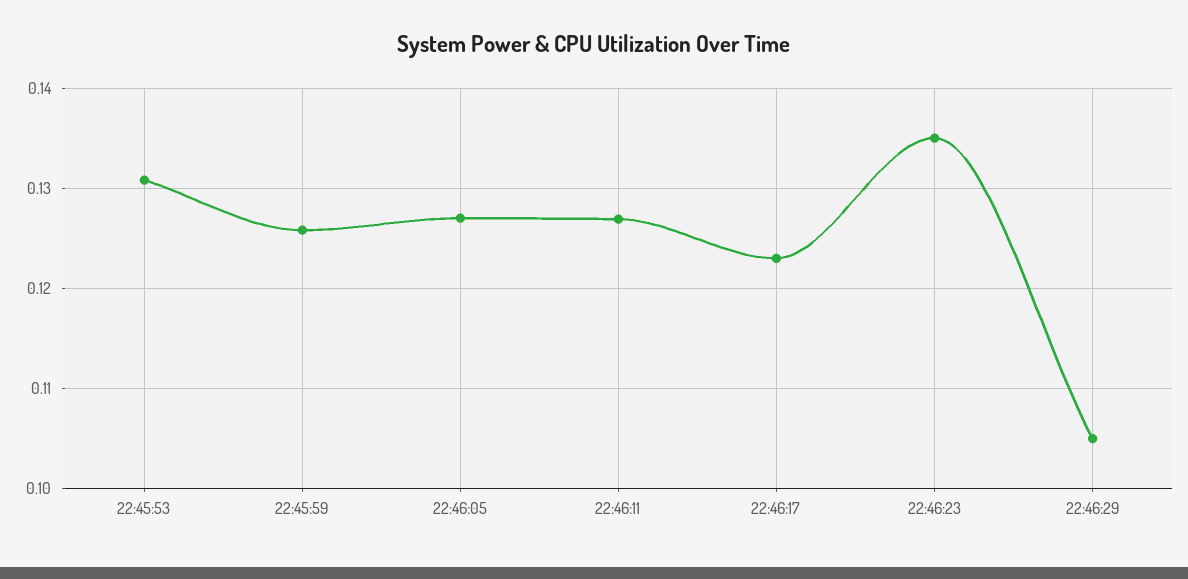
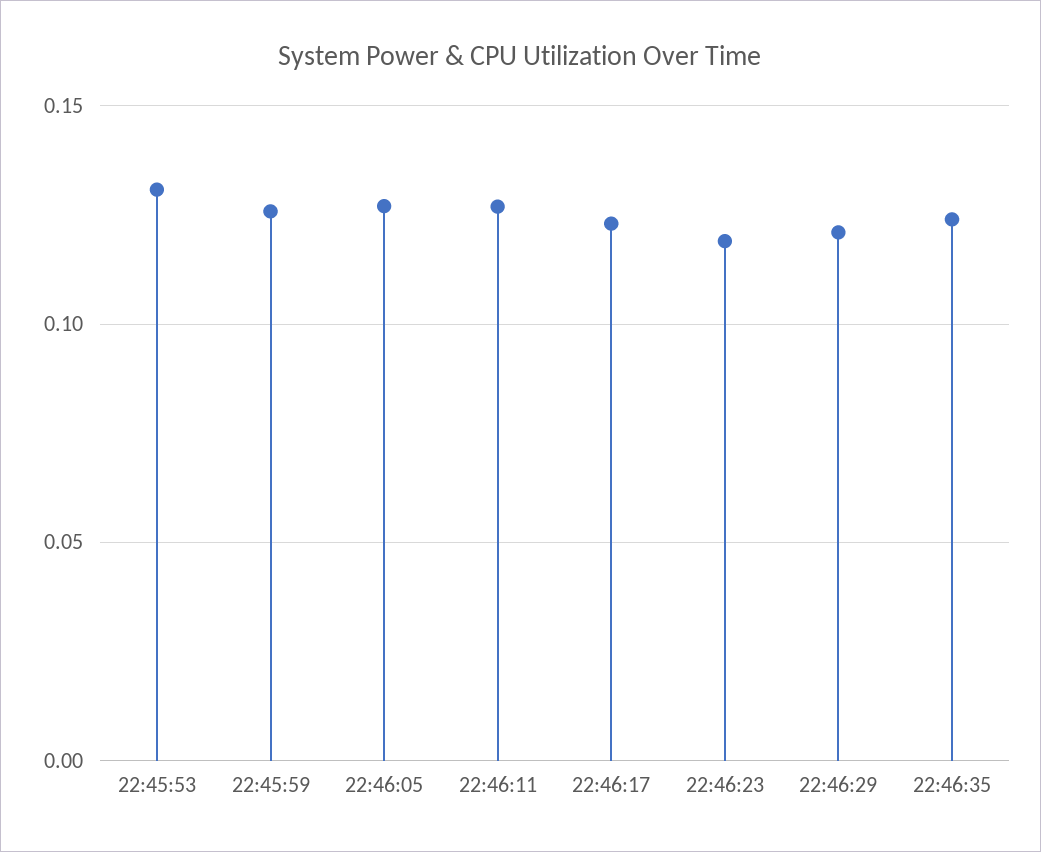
22:46:23: 0.135 -> 0.12
22:46:29: 0.105 -> 0.12
22:46:35: none -> 0.125

